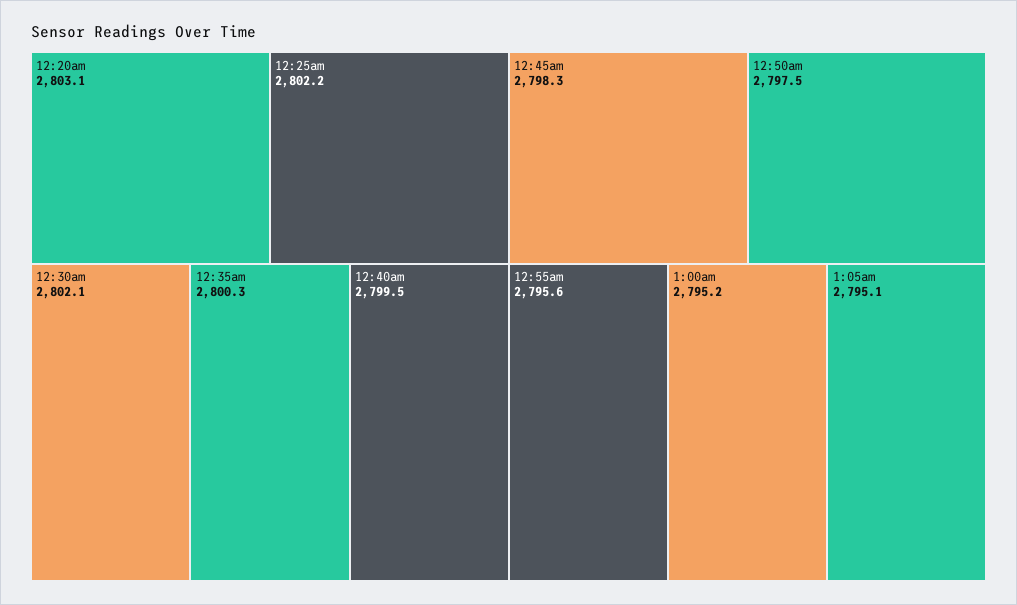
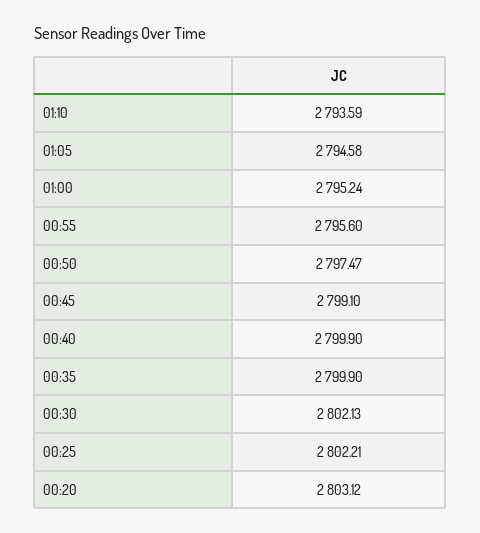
12:35am: 2800.3 -> 2799.9
12:40am: 2799.5 -> 2799.9
12:45am: 2798.3 -> 2799.1
1:05am: 2795.1 -> 2794.58
01:10: none -> 2793.59

